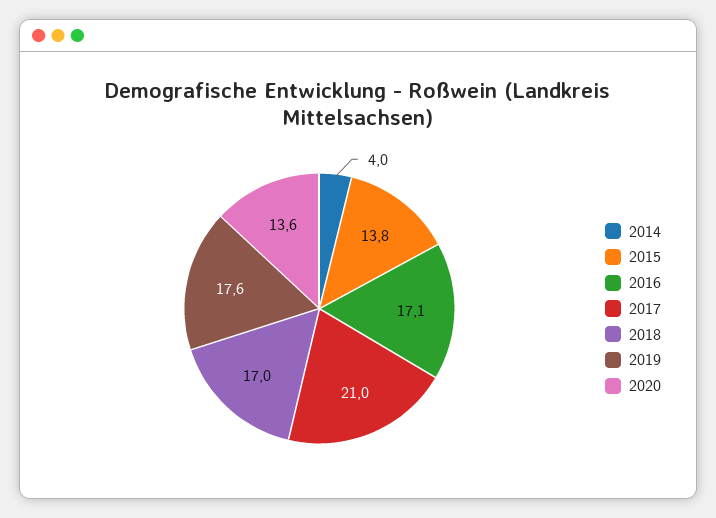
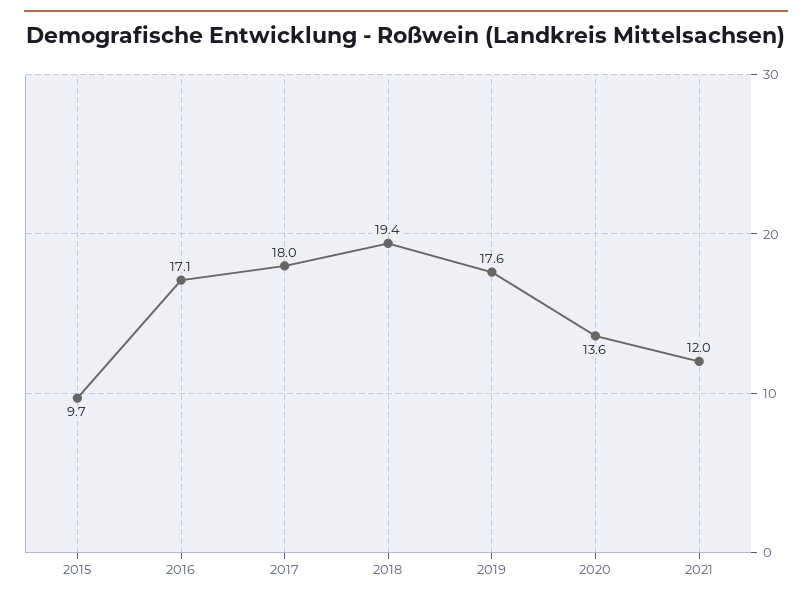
2014: 4 -> none
2015: 13.8 -> 9.7
2017: 21 -> 18
2018: 17 -> 19.4
2021: none -> 12

